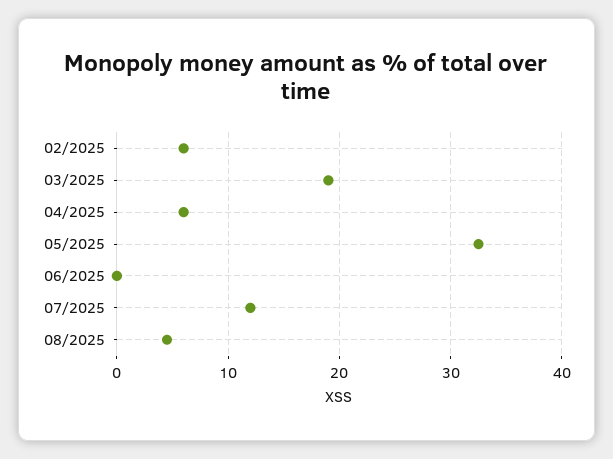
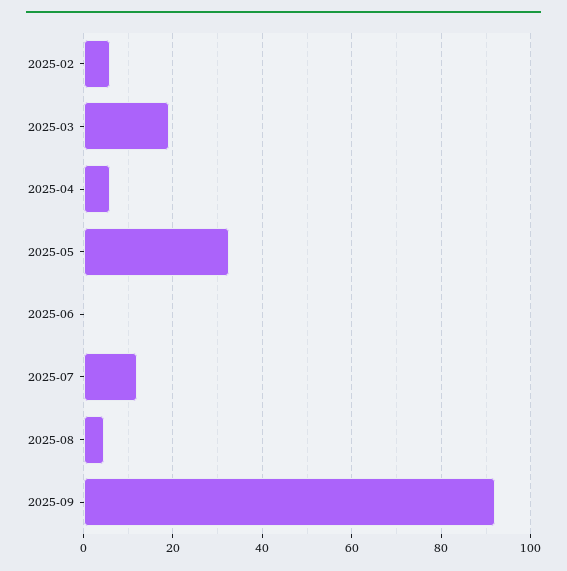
2025-09: none -> 92

